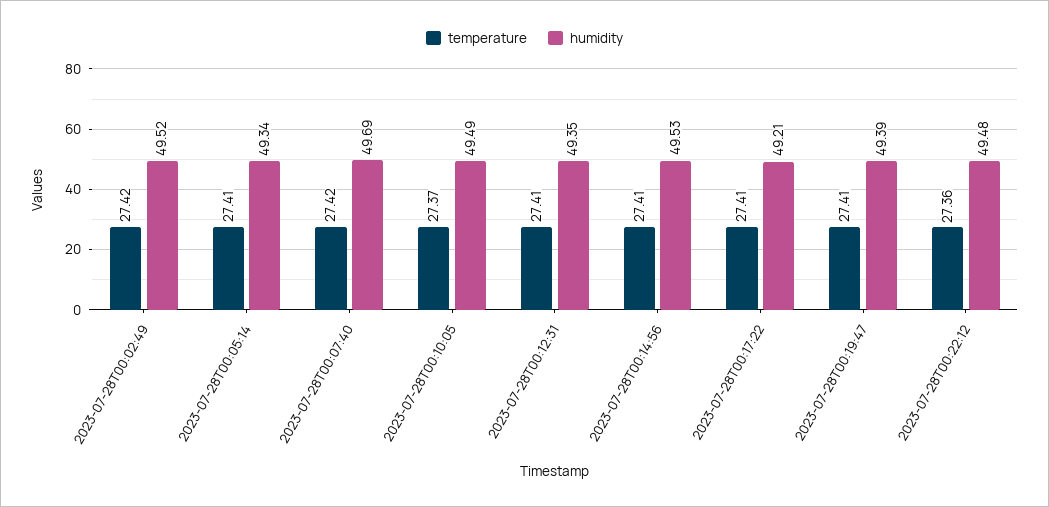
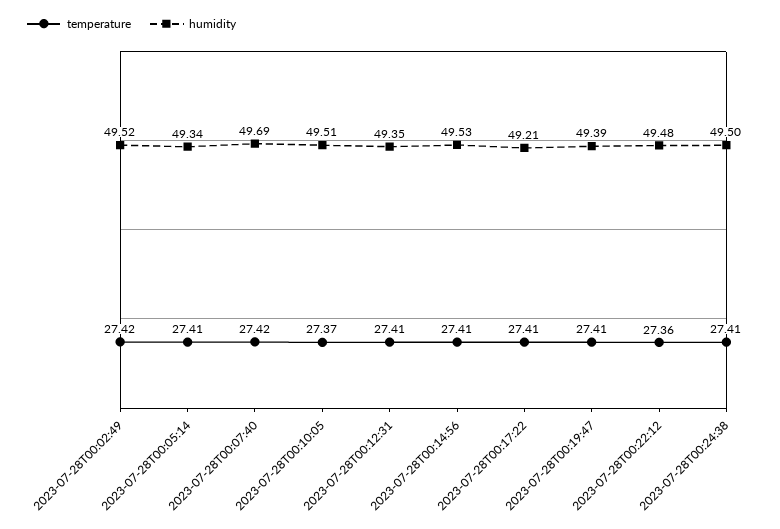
humidity, 2023-07-28T00:10:05: 49.49 -> 49.51
temperature, 2023-07-28T00:24:38: none -> 27.41
humidity, 2023-07-28T00:24:38: none -> 49.5

